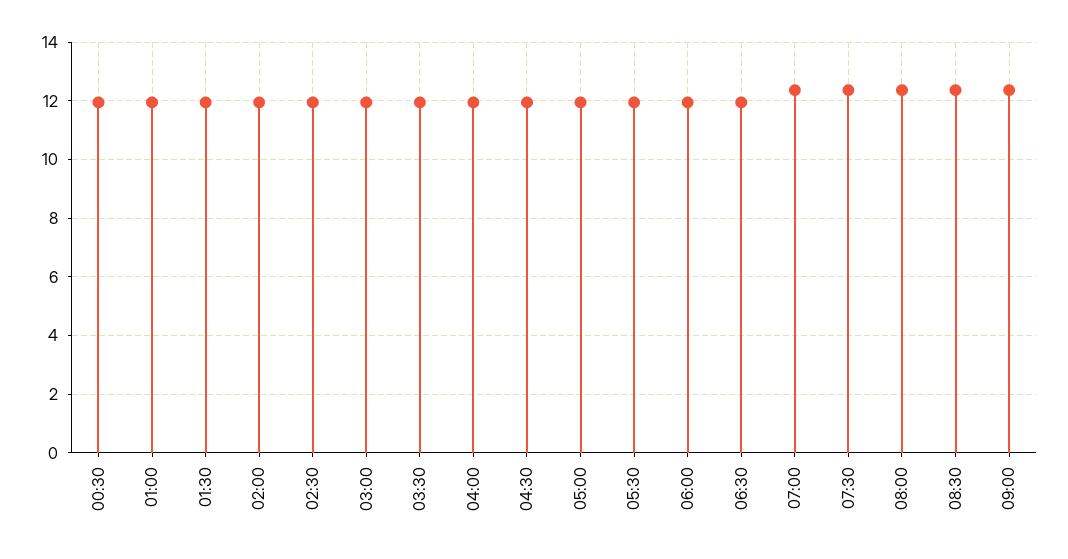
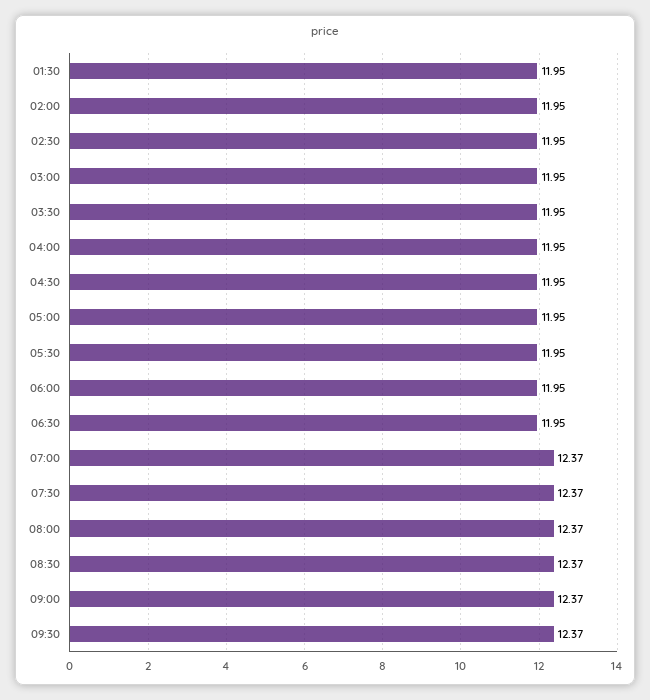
00:30: 12 -> none
01:00: 12 -> none
09:30: none -> 12.37

